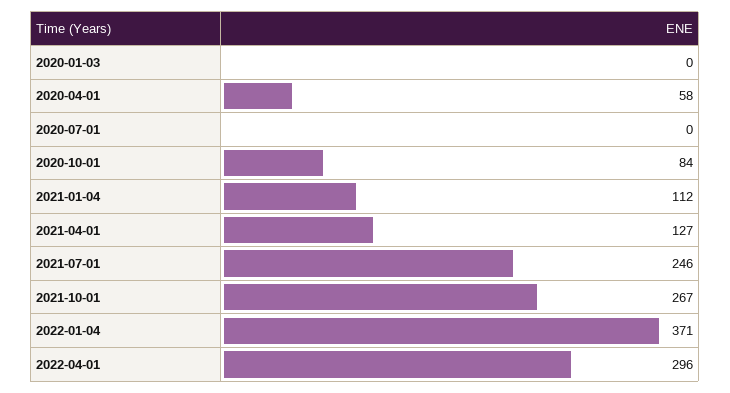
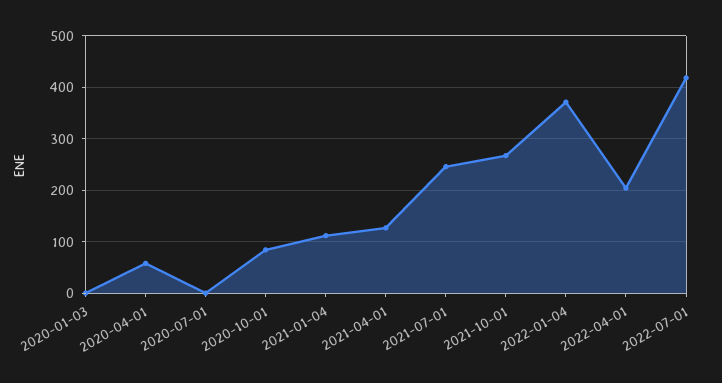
2022-04-01: 296 -> 200
2022-07-01: none -> 420

